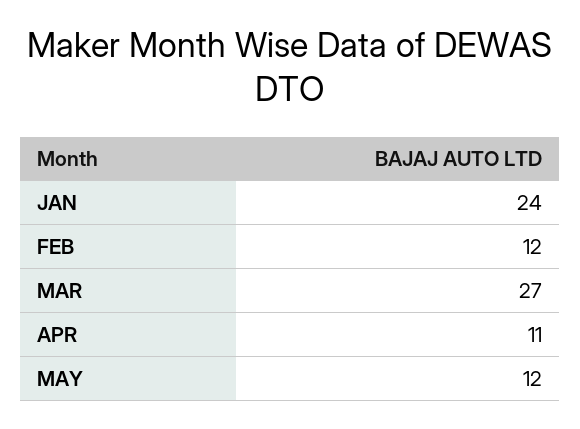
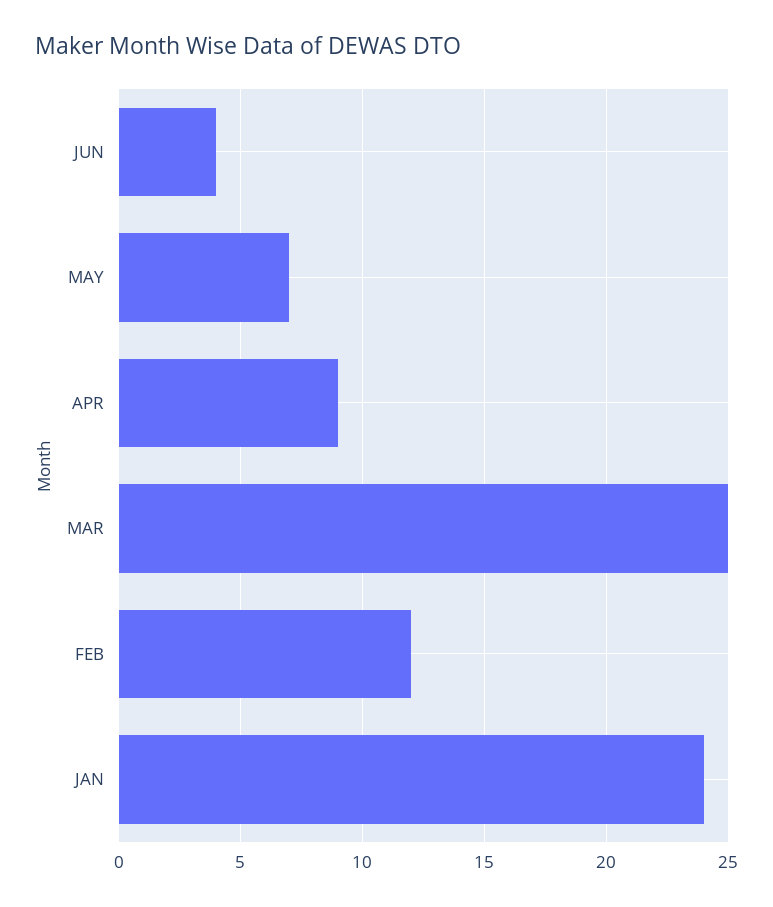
MAR: 27 -> 25
APR: 11 -> 9
MAY: 12 -> 7
JUN: none -> 4

